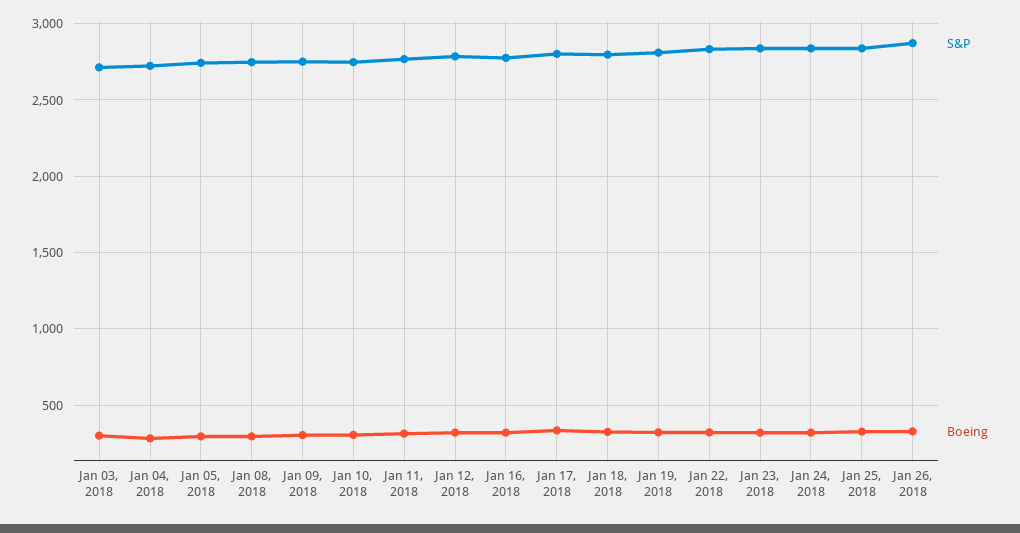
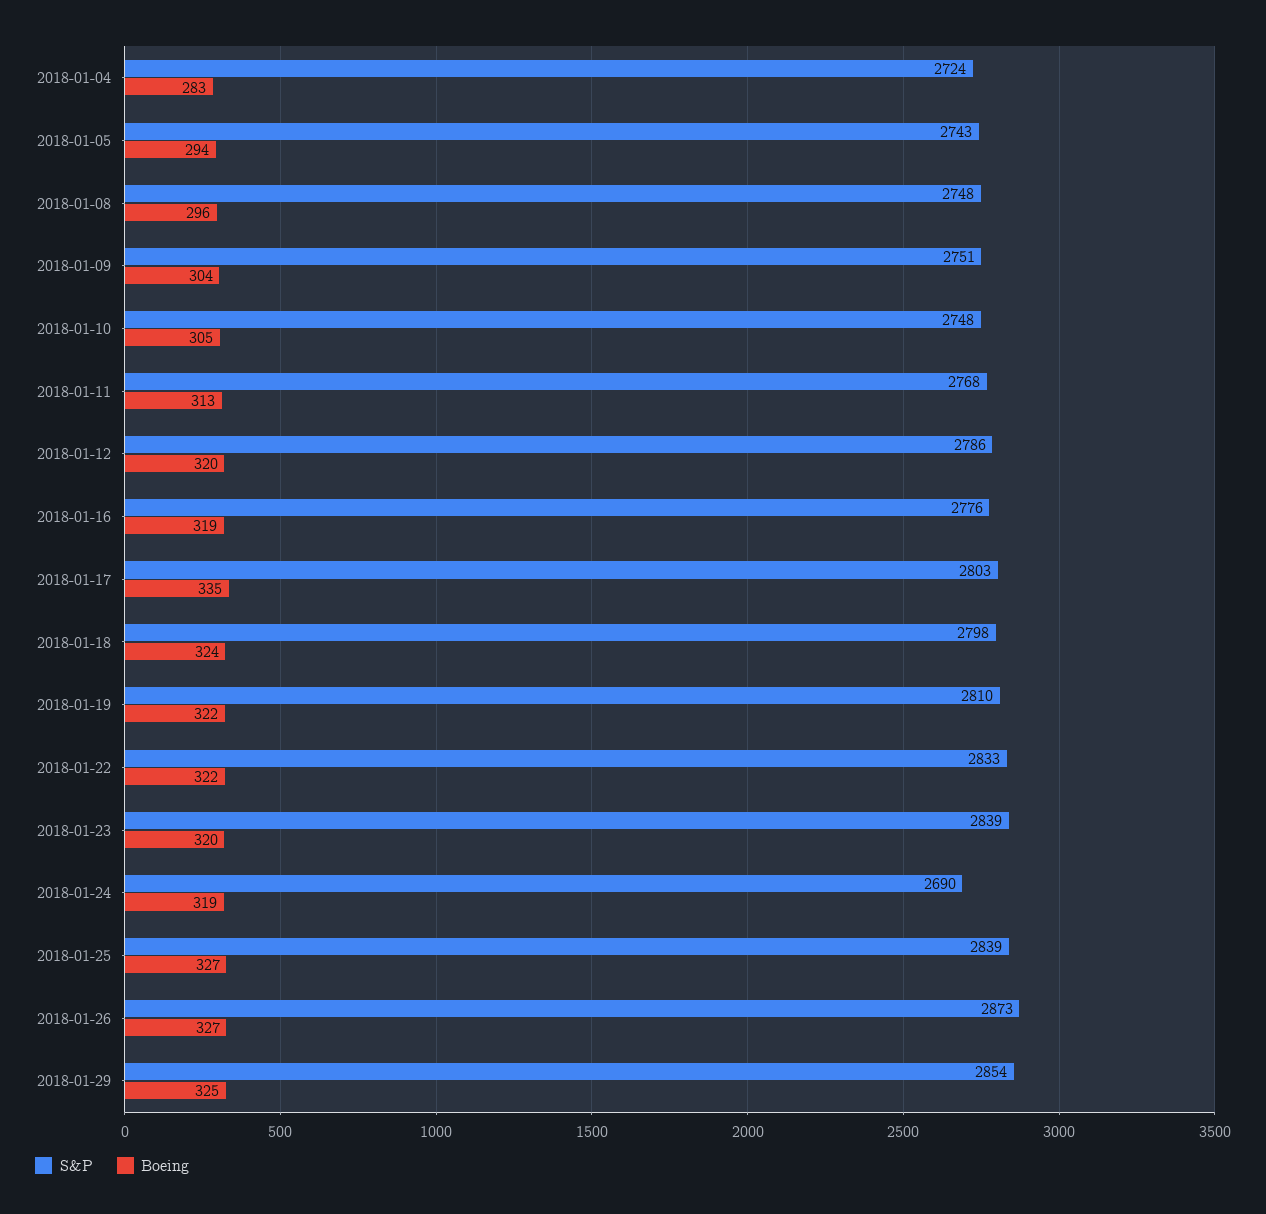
S&P, Jan 03, 2018: 2700 -> none
Boeing, Jan 03, 2018: 300 -> none
S&P, Jan 24, 2018: 2850 -> 2690
S&P, 2018-01-29: none -> 2854
Boeing, 2018-01-29: none -> 325

